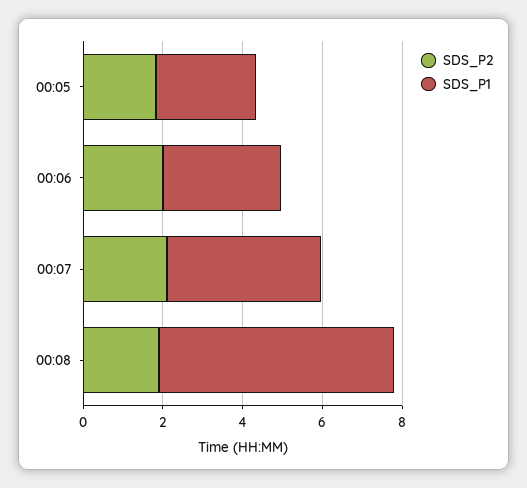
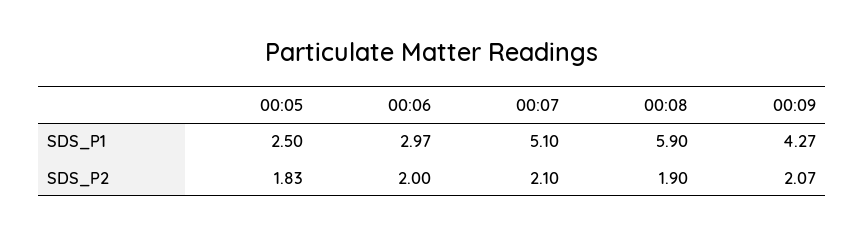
SDS_P1, 00:07: 4 -> 5.1
SDS_P1, 00:09: none -> 4.27
SDS_P2, 00:09: none -> 2.07

